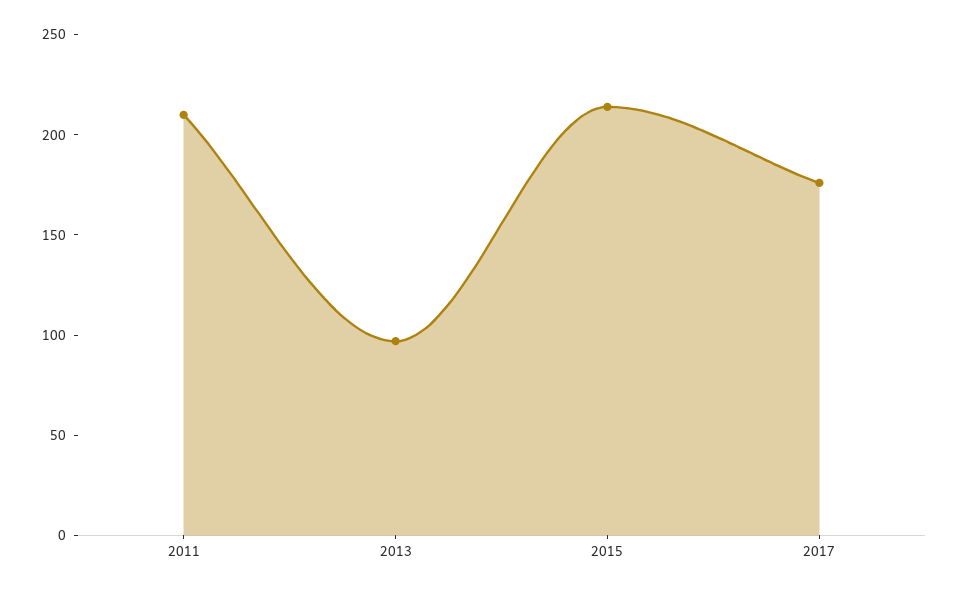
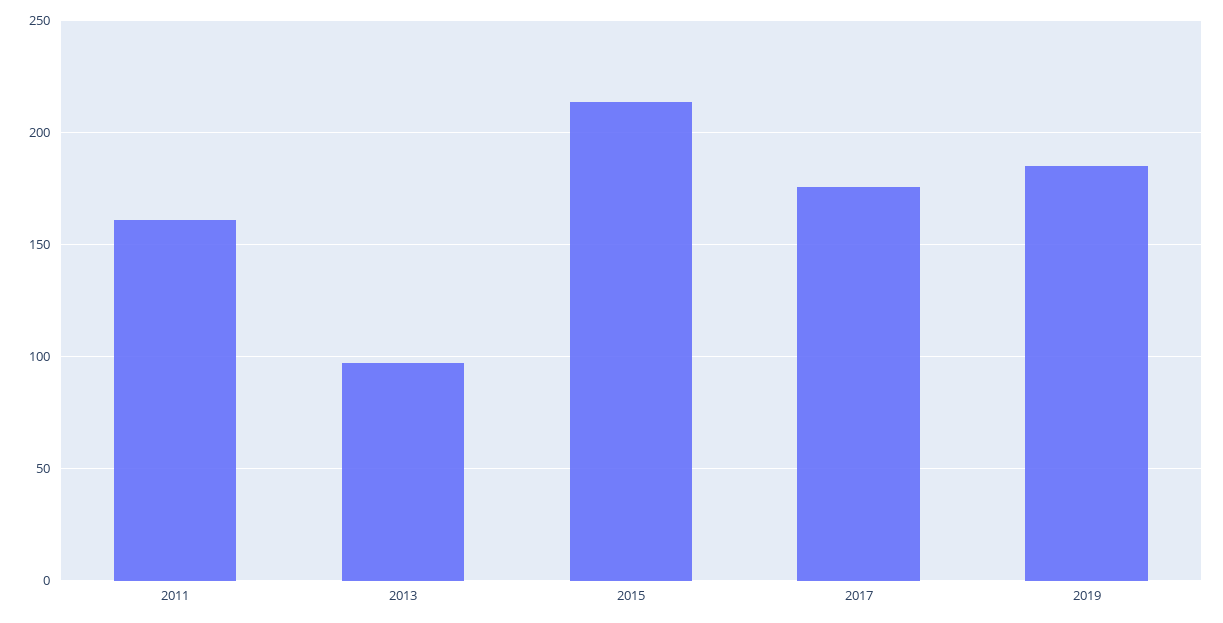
2011: 210 -> 160
2019: none -> 185

